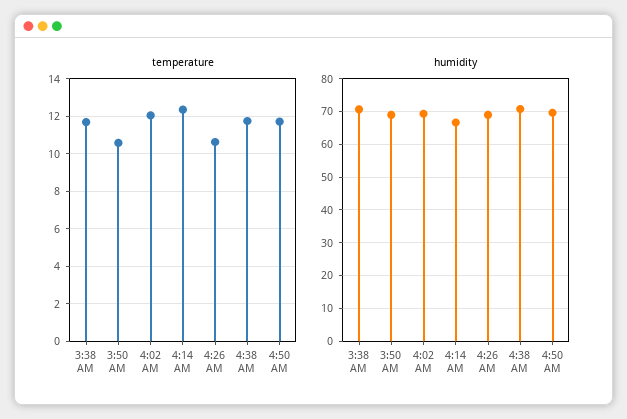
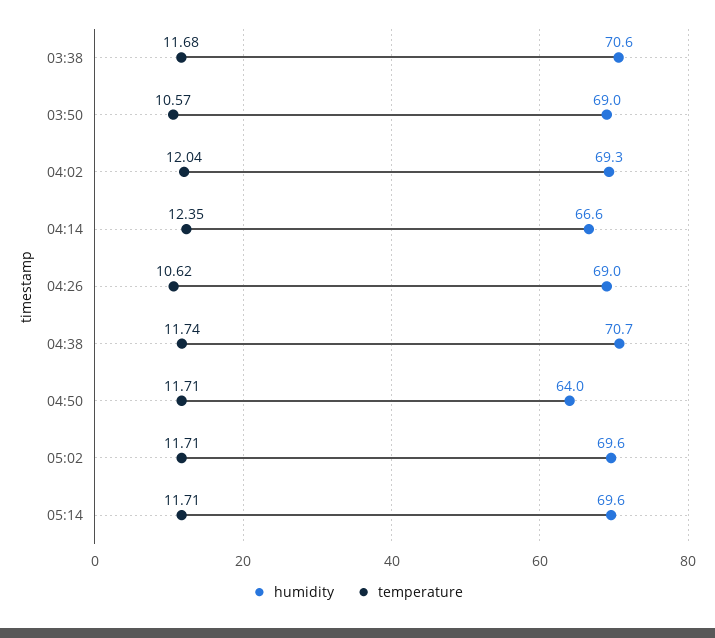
humidity, 4:50 AM: 70 -> 64
humidity, 05:02: none -> 69.6
temperature, 05:02: none -> 11.71
humidity, 05:14: none -> 69.6
temperature, 05:14: none -> 11.71

